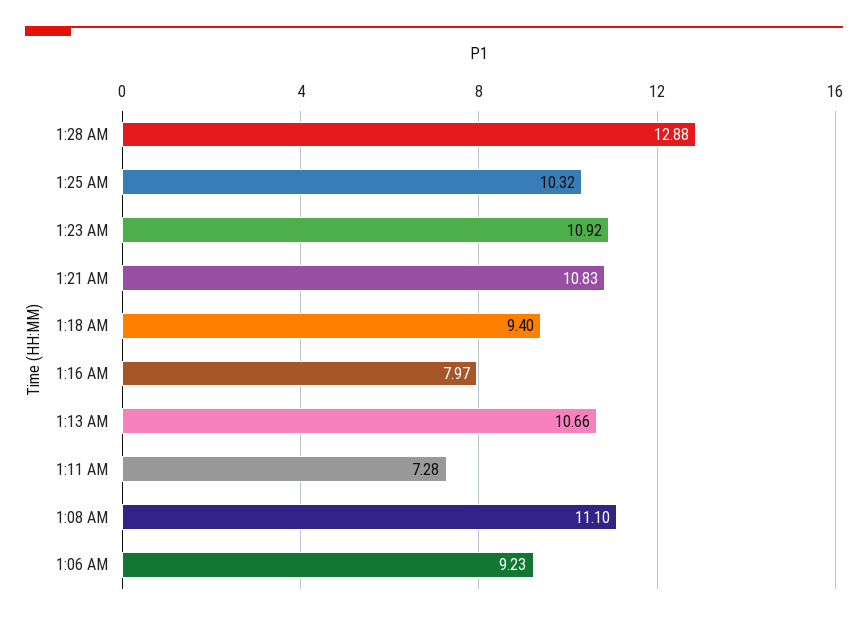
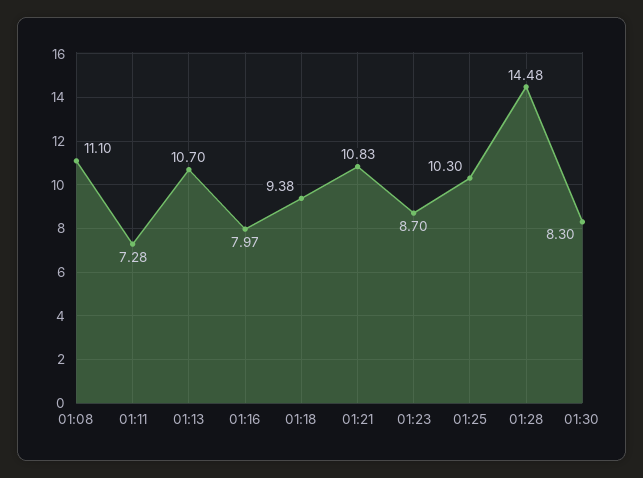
1:28 AM: 12.88 -> 14.48
1:25 AM: 10.32 -> 10.3
1:23 AM: 10.92 -> 8.7
1:18 AM: 9.4 -> 9.38
1:13 AM: 10.66 -> 10.7
1:06 AM: 9.23 -> none
01:30: none -> 8.3

